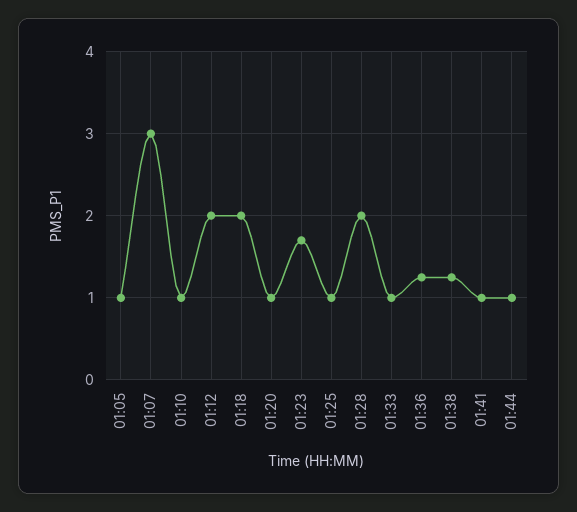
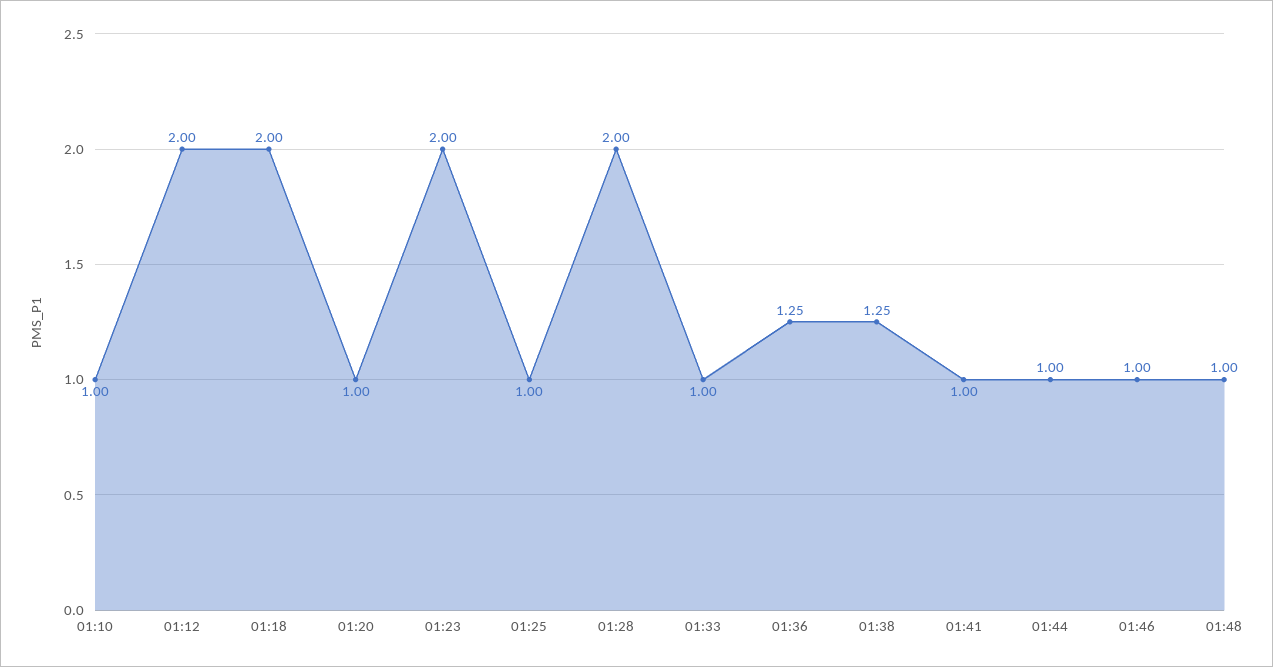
01:05: 1 -> none
01:07: 3 -> none
01:23: 1.7 -> 2
01:46: none -> 1
01:48: none -> 1

